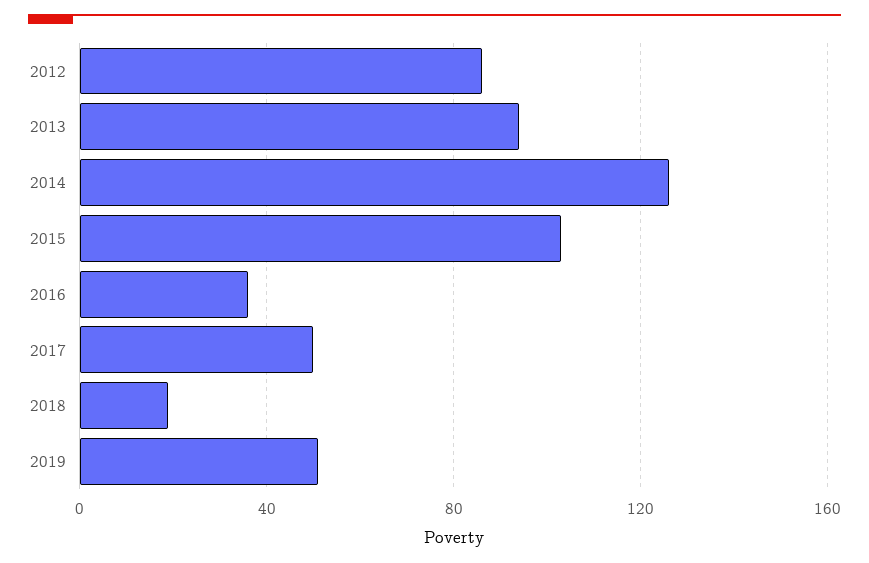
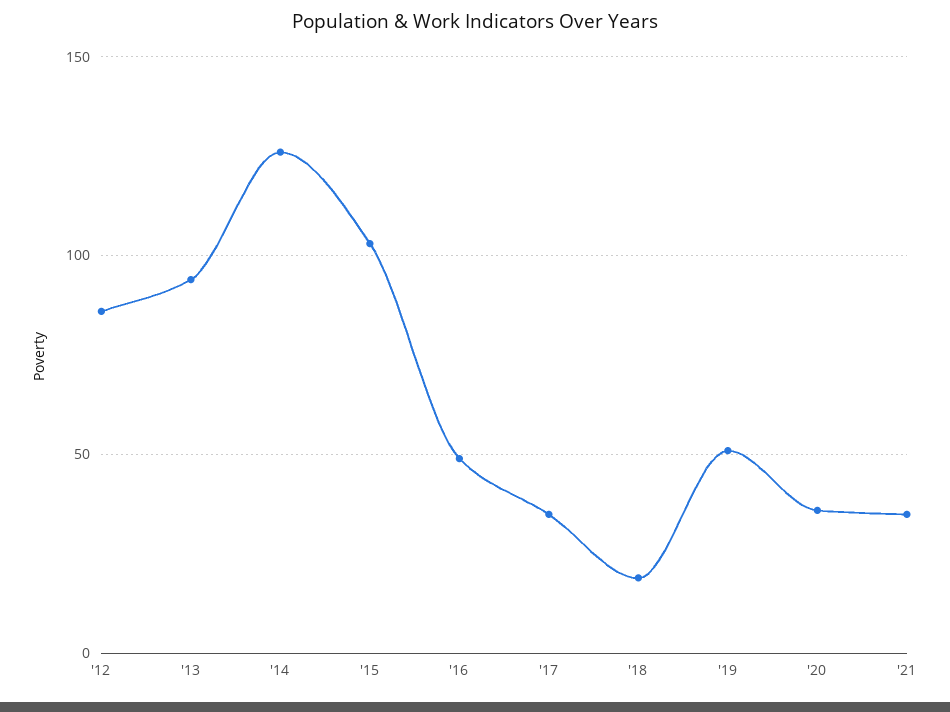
2016: 35 -> 50
2017: 50 -> 35
'20: none -> 35
'21: none -> 35

